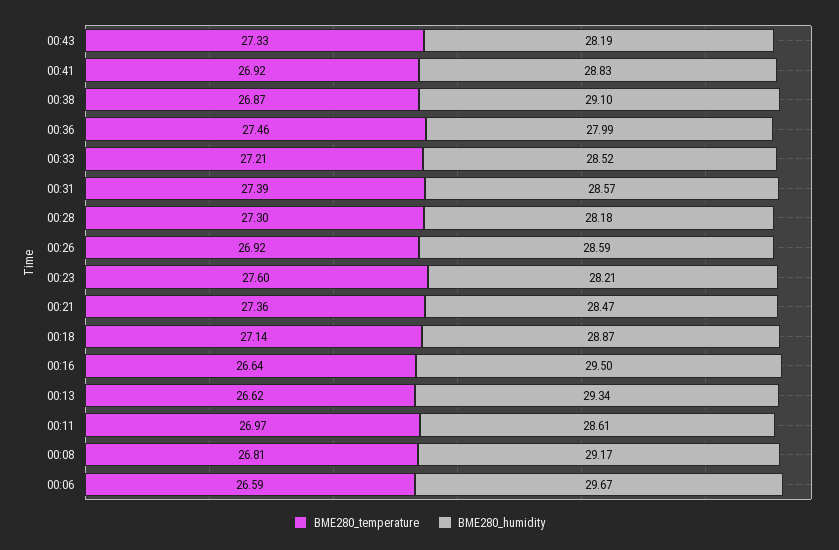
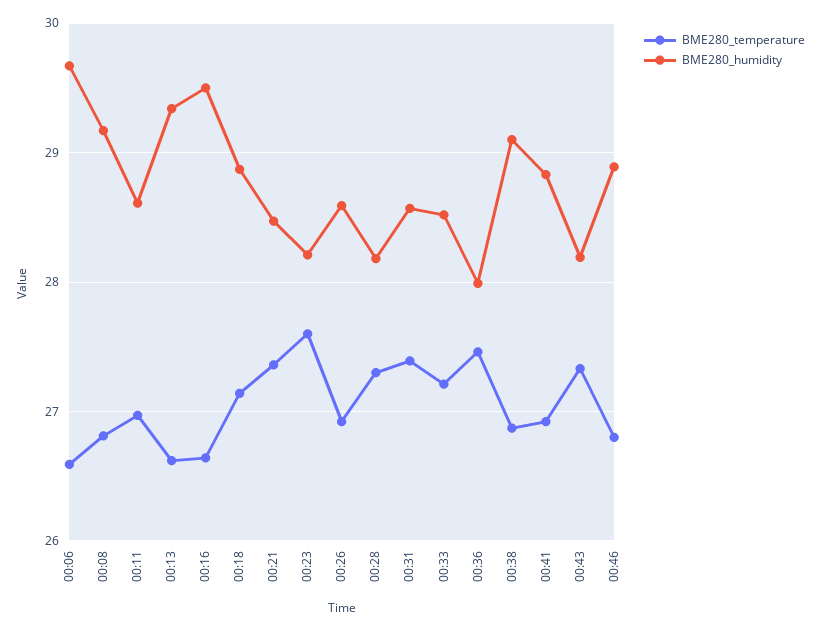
BME280_temperature, 00:46: none -> 26.8
BME280_humidity, 00:46: none -> 28.9

